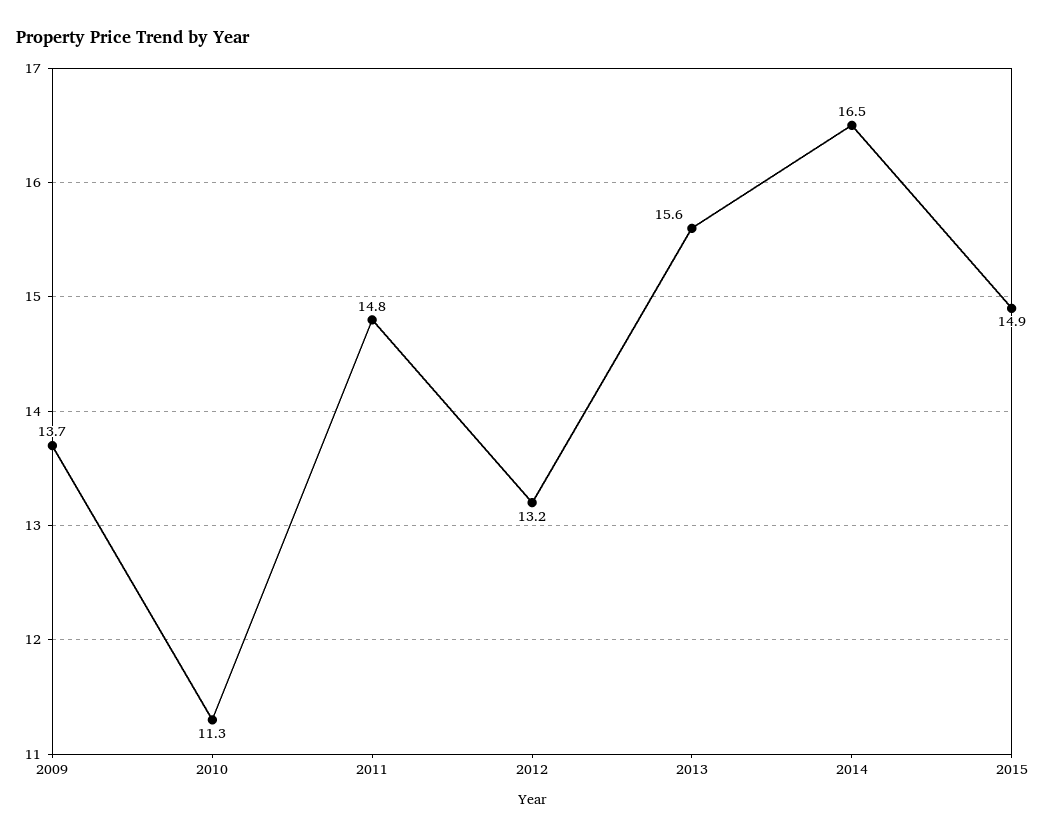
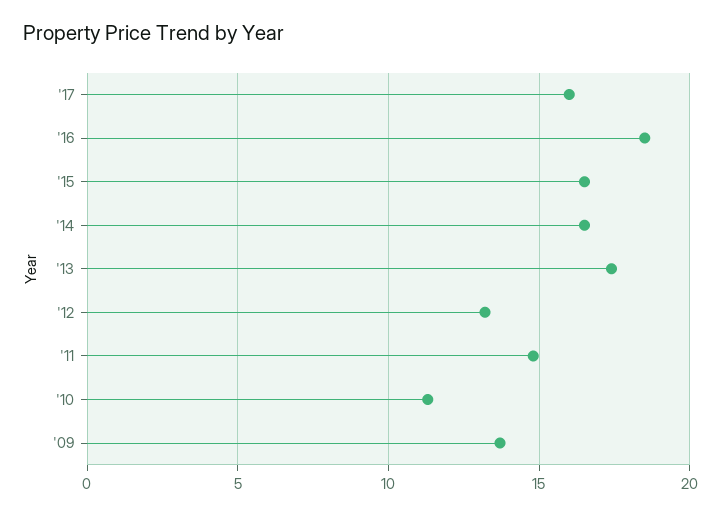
2013: 15.6 -> 17.5
2015: 14.9 -> 16.5
'17: none -> 16
'16: none -> 18.5

